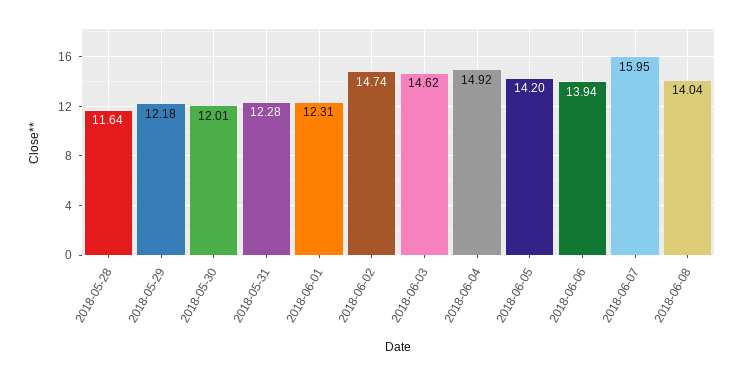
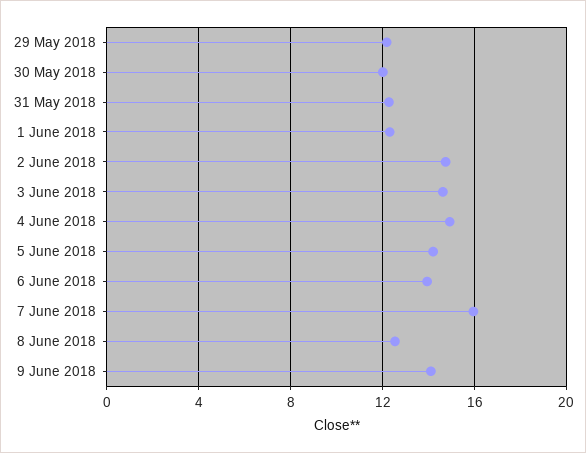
2018-05-28: 11.64 -> none
2018-06-08: 14.04 -> 12.5
9 June 2018: none -> 14

